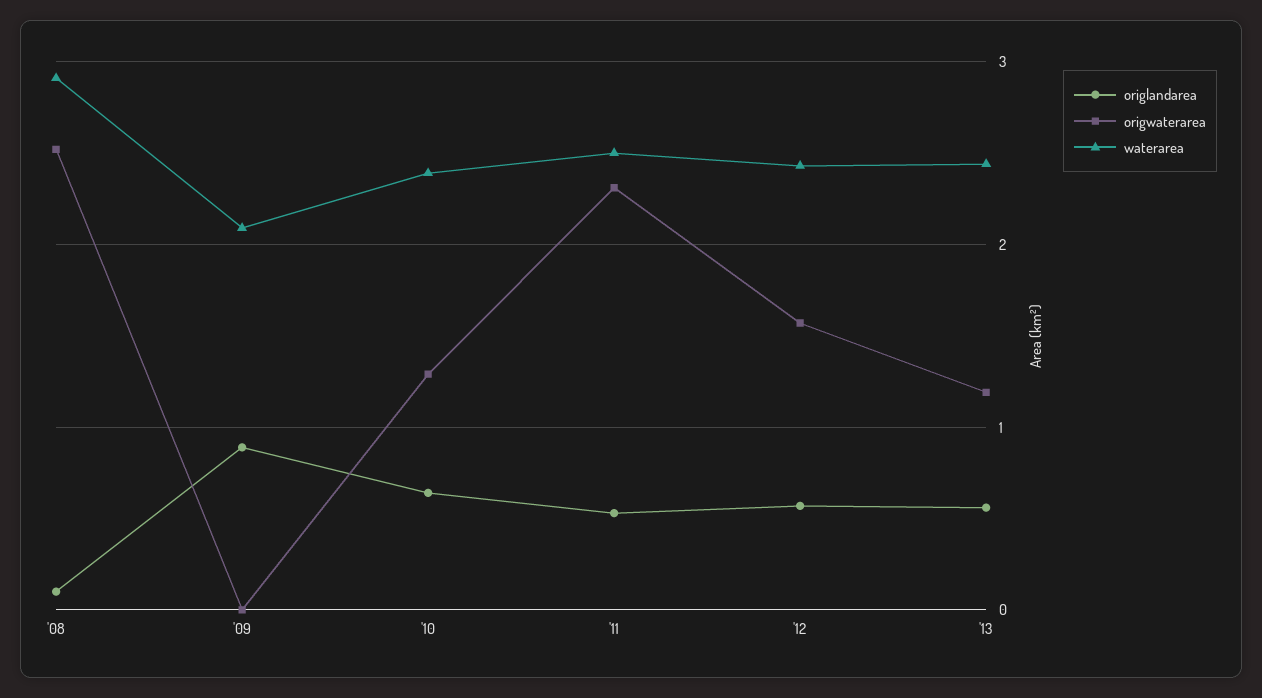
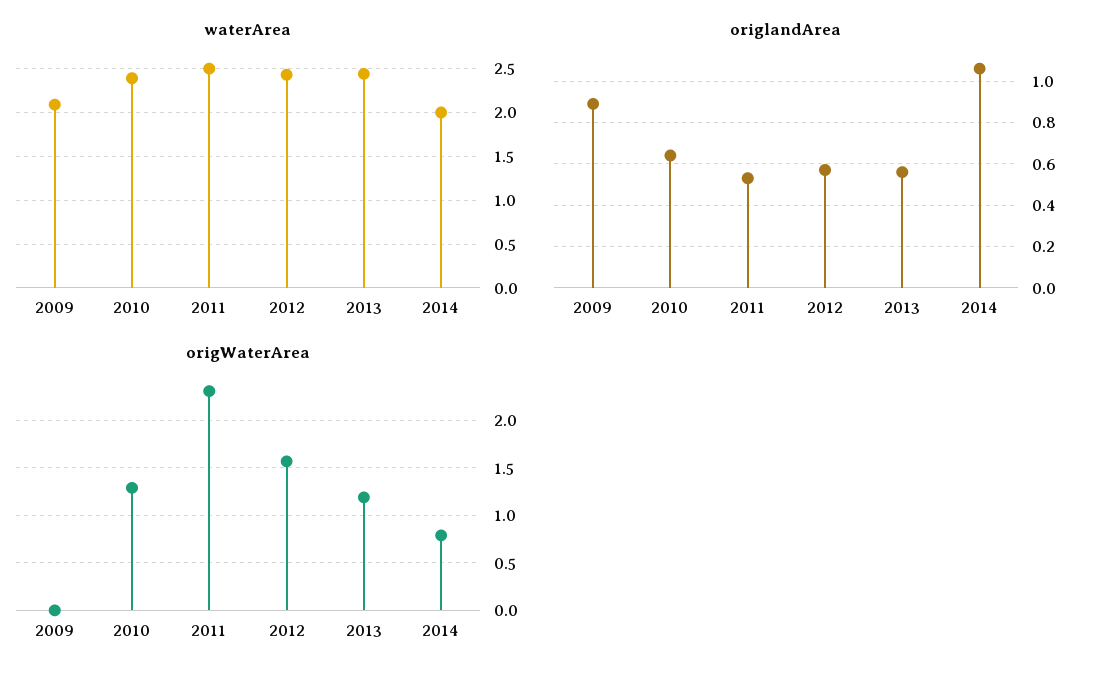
origlandarea, '08: 0.1 -> none
origwaterarea, '08: 2.5 -> none
waterarea, '08: 2.9 -> none
waterarea, 2014: none -> 2
origlandarea, 2014: none -> 1.05
origwaterarea, 2014: none -> 0.8

